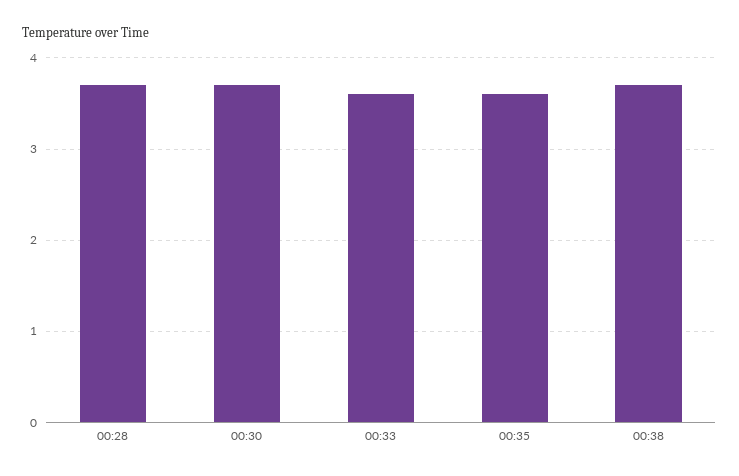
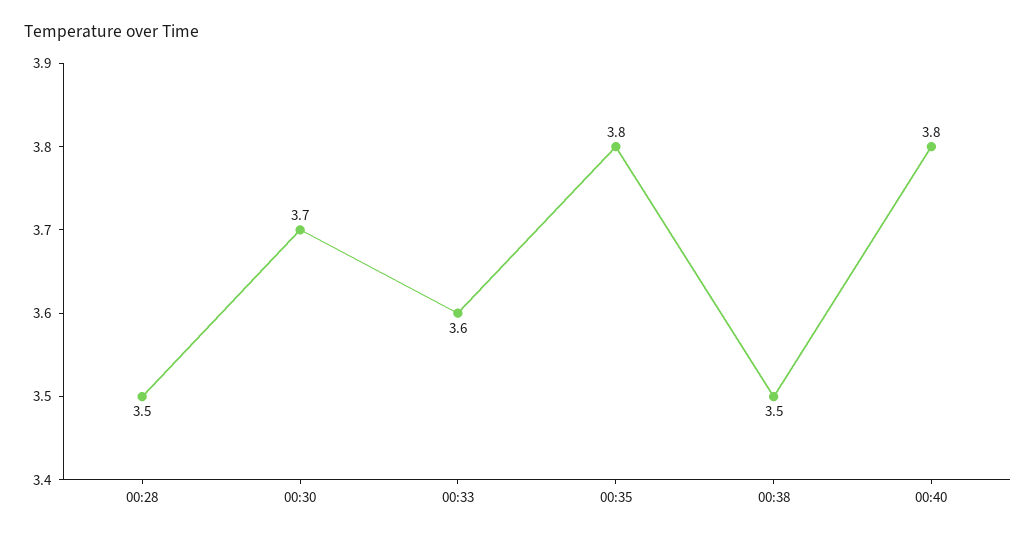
00:28: 3.7 -> 3.5
00:35: 3.6 -> 3.8
00:38: 3.7 -> 3.5
00:40: none -> 3.8

